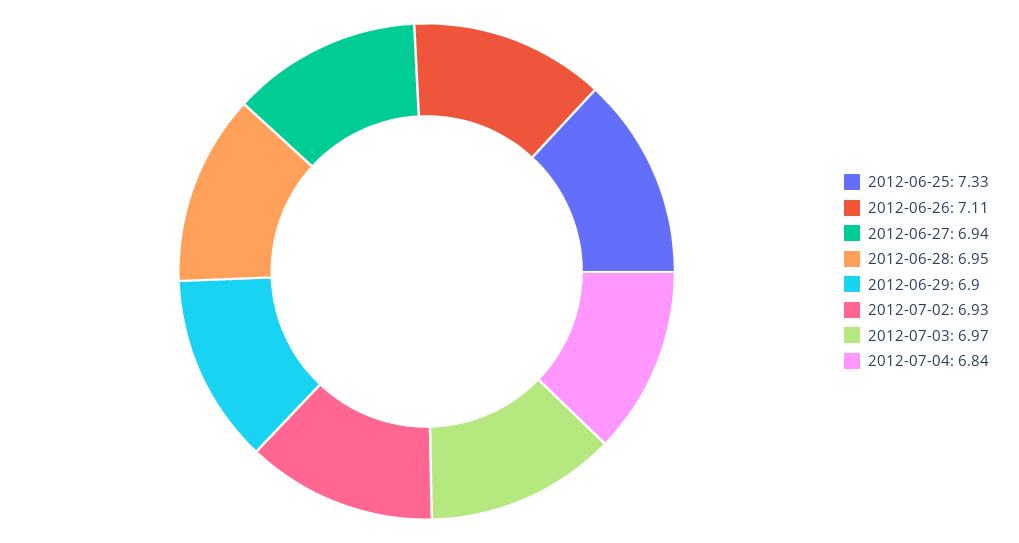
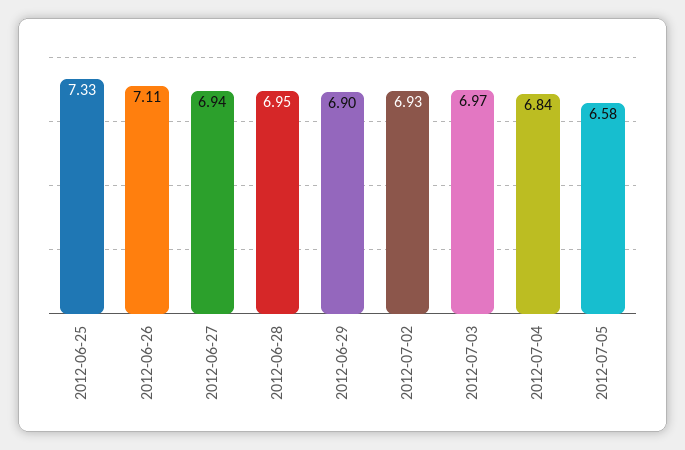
2012-07-05: none -> 6.58

